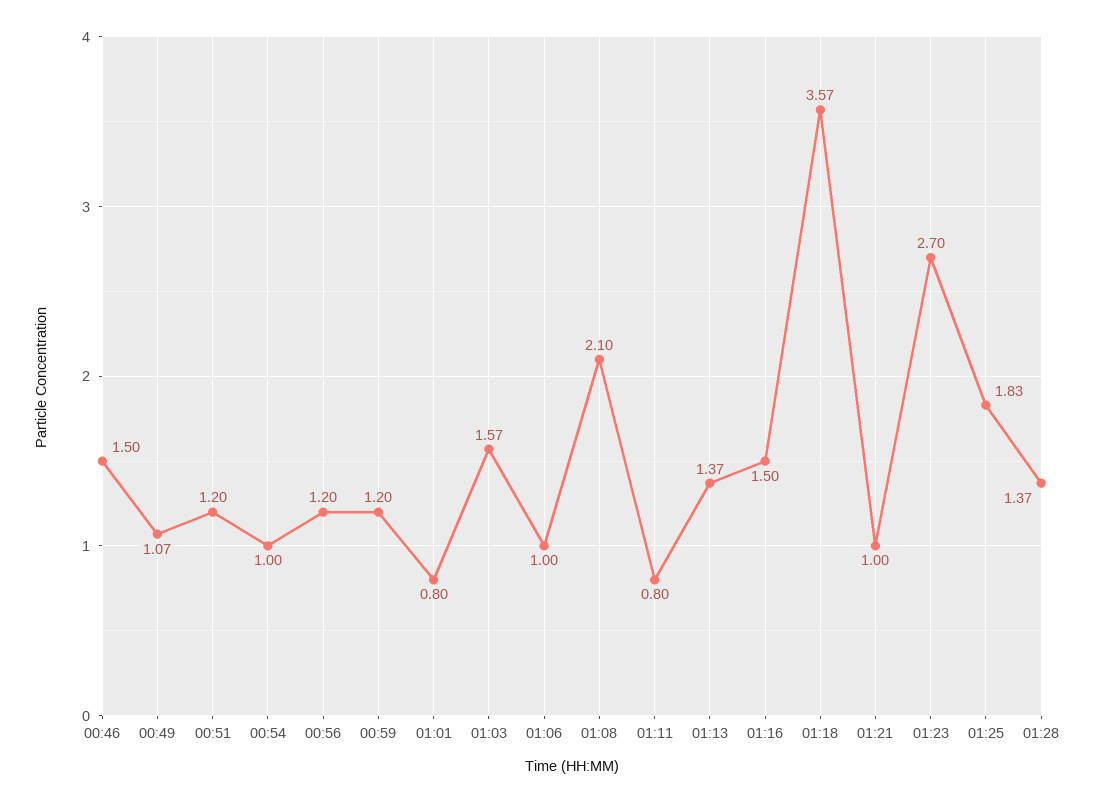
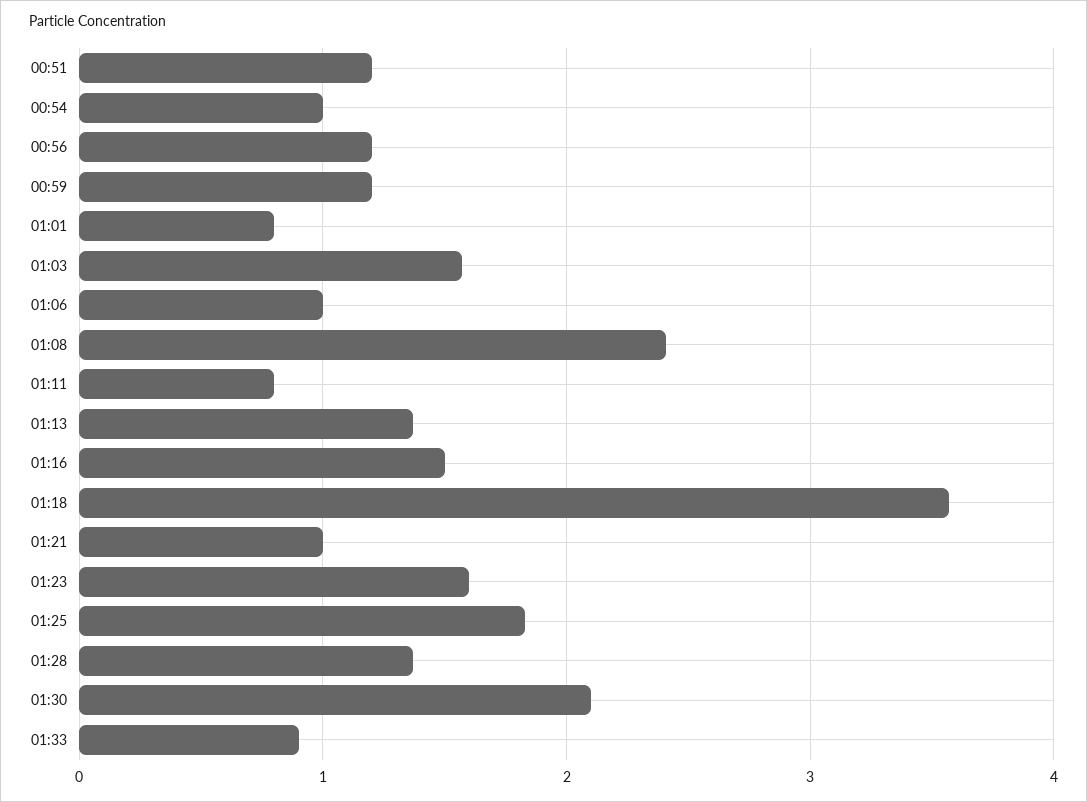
00:46: 1.5 -> none
00:49: 1.07 -> none
01:08: 2.1 -> 2.4
01:23: 2.7 -> 1.6
01:30: none -> 2.1
01:33: none -> 0.9

